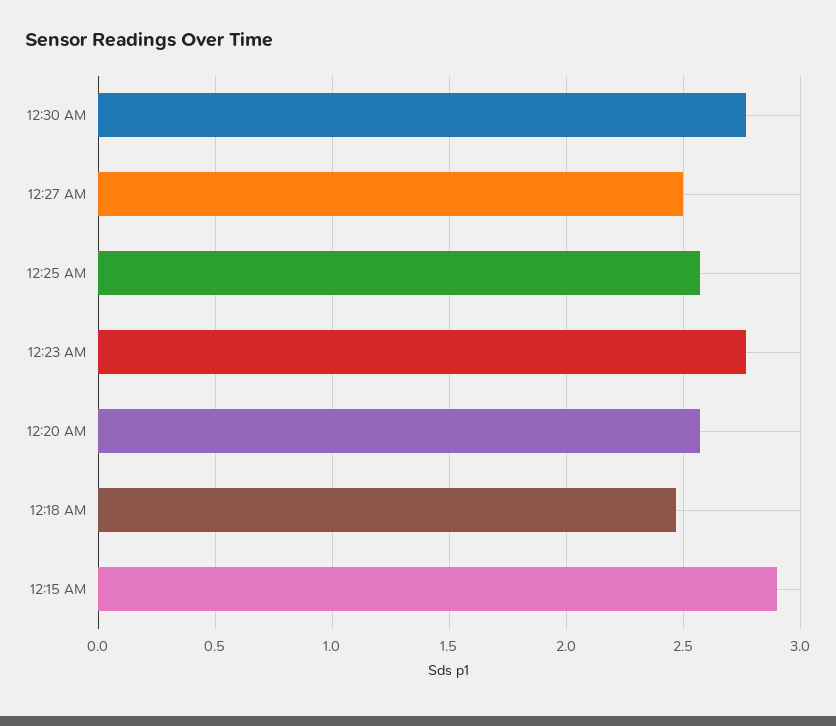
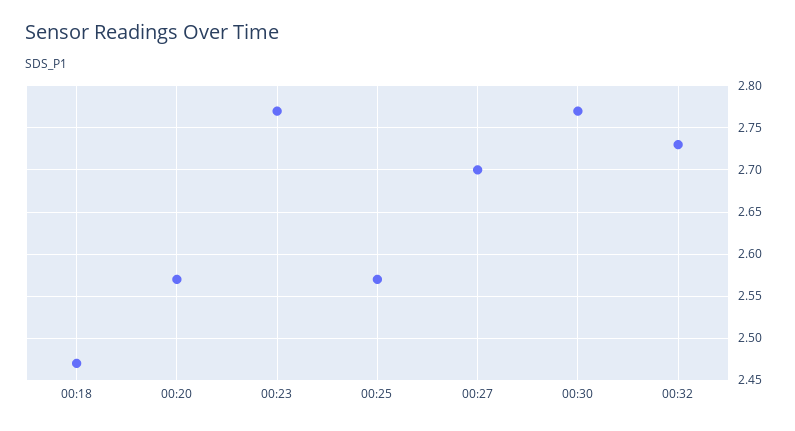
12:27 AM: 2.5 -> 2.7
12:15 AM: 2.9 -> none
00:32: none -> 2.73

